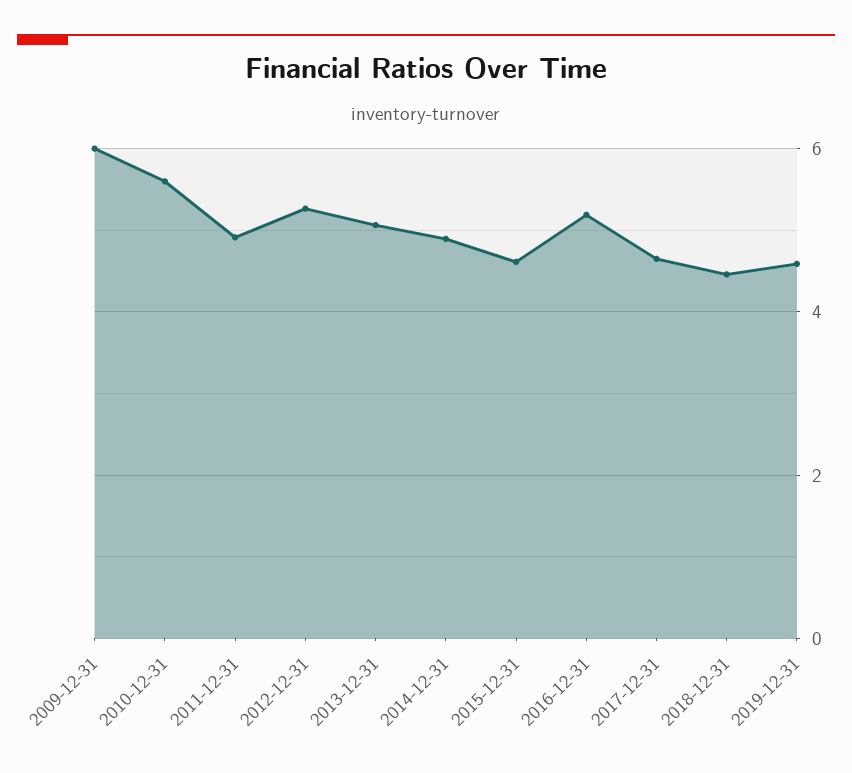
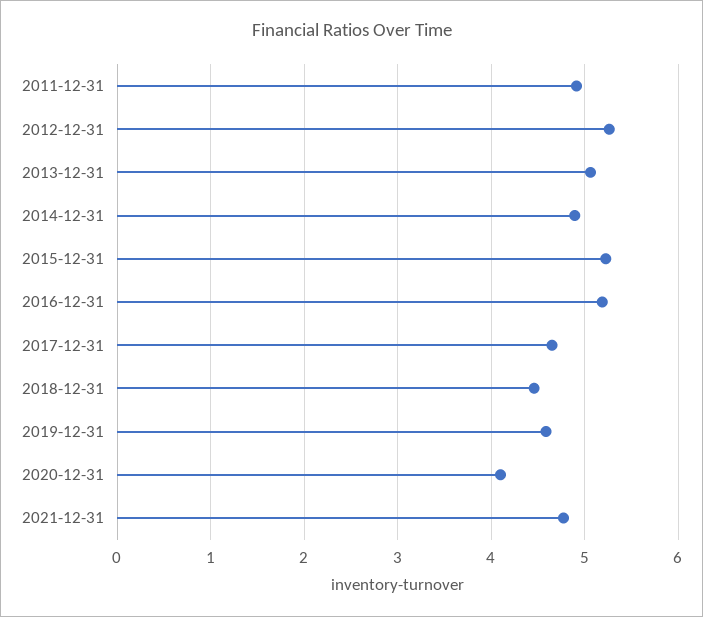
2009-12-31: 6 -> none
2010-12-31: 5.6 -> none
2015-12-31: 4.6 -> 5.2
2020-12-31: none -> 4.1
2021-12-31: none -> 4.8

